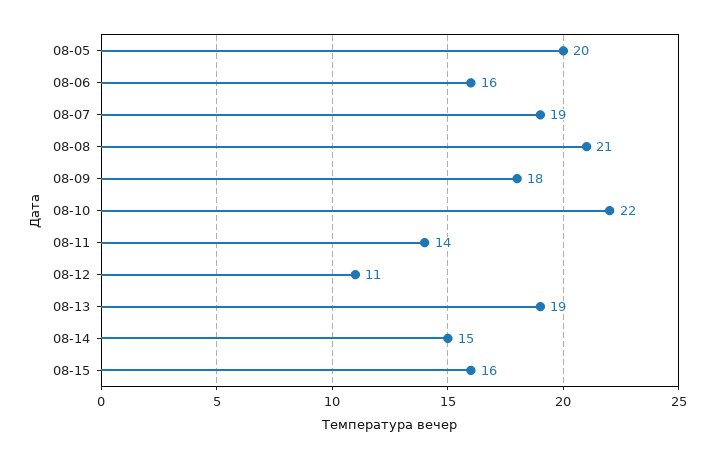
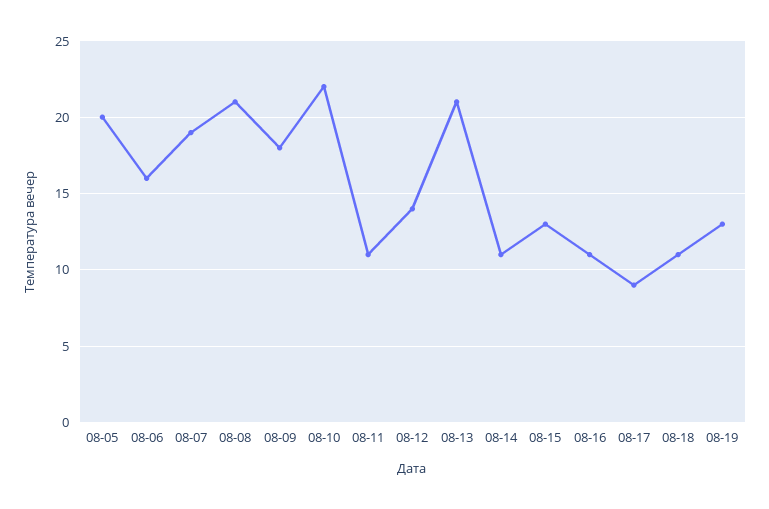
08-11: 14 -> 11
08-12: 11 -> 14
08-13: 19 -> 21
08-14: 15 -> 11
08-15: 16 -> 13
08-16: none -> 11
08-17: none -> 9
08-18: none -> 11
08-19: none -> 13

